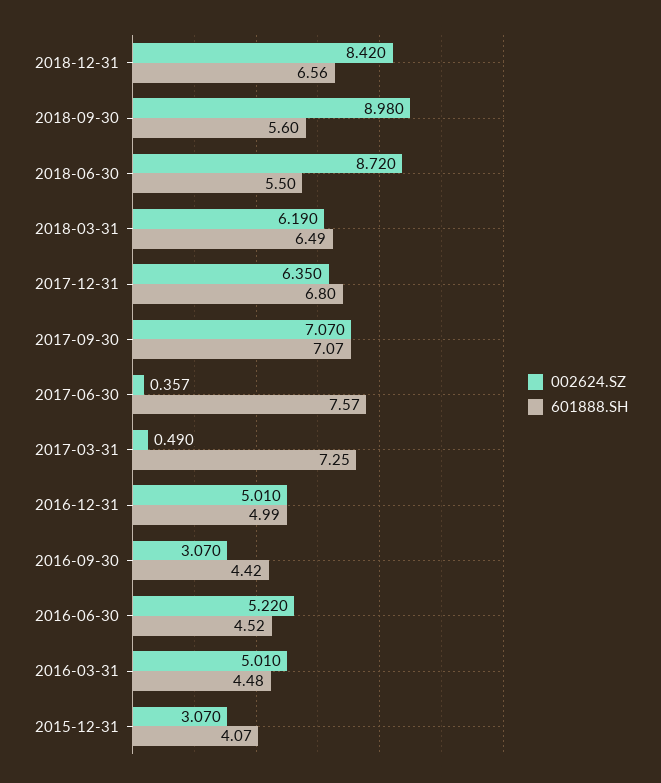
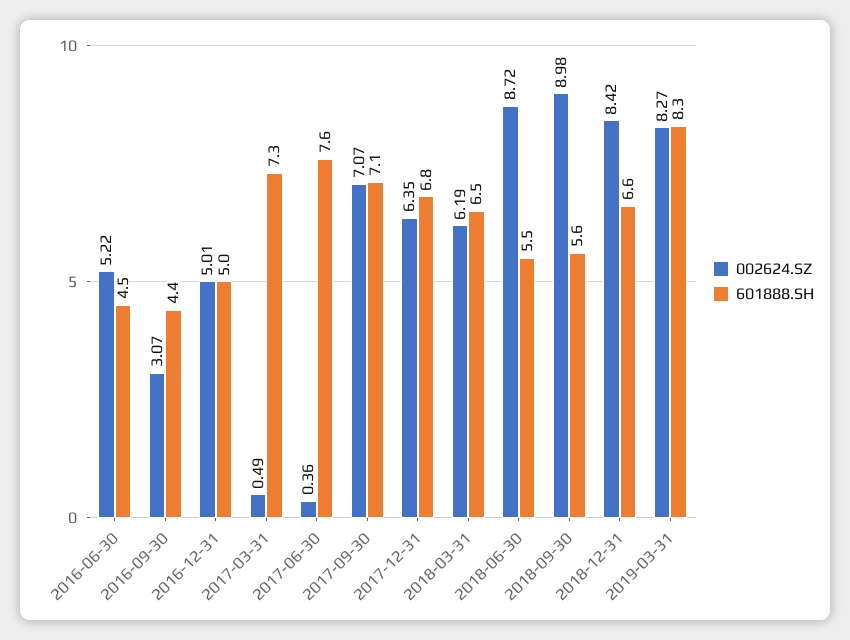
002624.SZ, 2016-03-31: 5.01 -> none
601888.SH, 2016-03-31: 4.48 -> none
002624.SZ, 2015-12-31: 3.07 -> none
601888.SH, 2015-12-31: 4.07 -> none
002624.SZ, 2019-03-31: none -> 8.27
601888.SH, 2019-03-31: none -> 8.3

